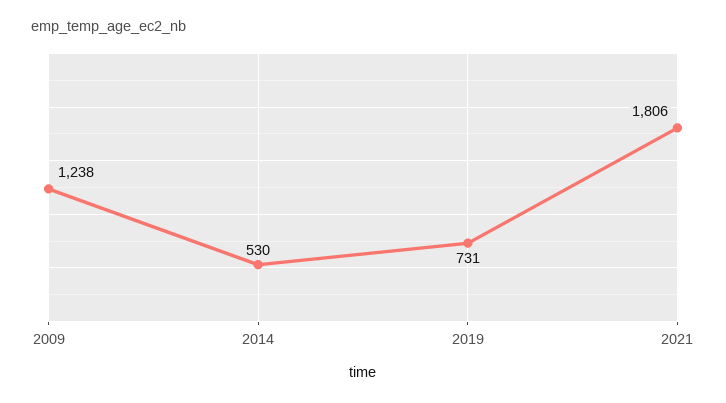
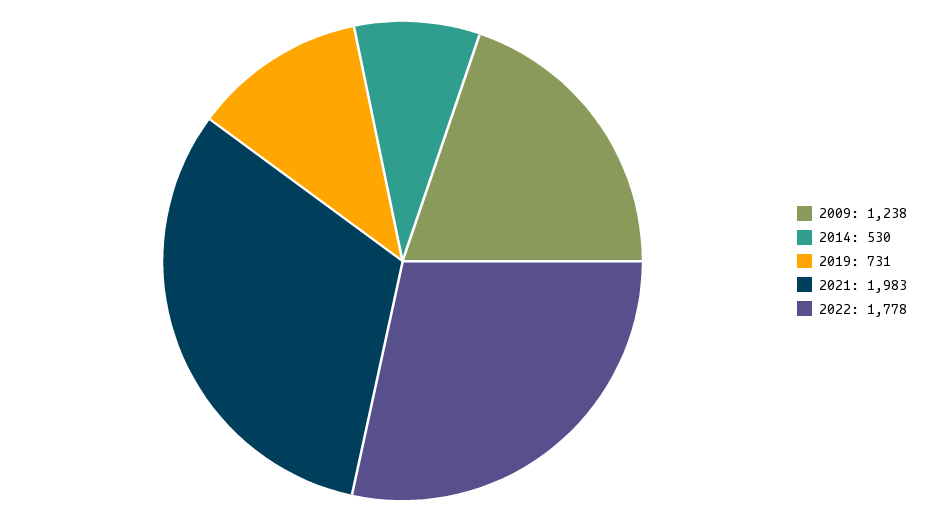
2021: 1806 -> 1983
2022: none -> 1778

